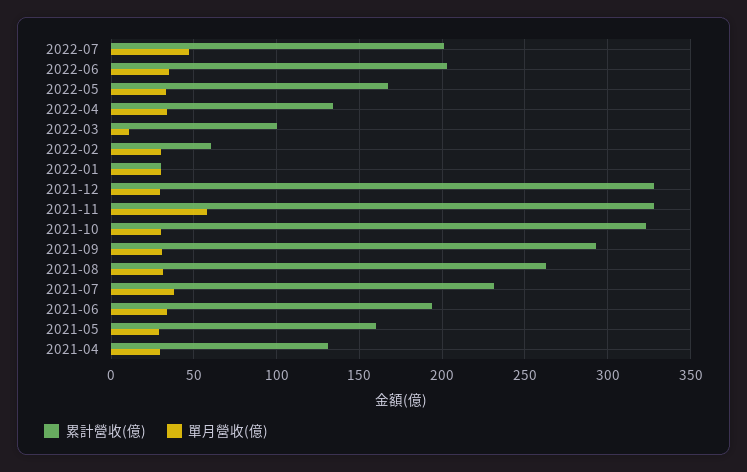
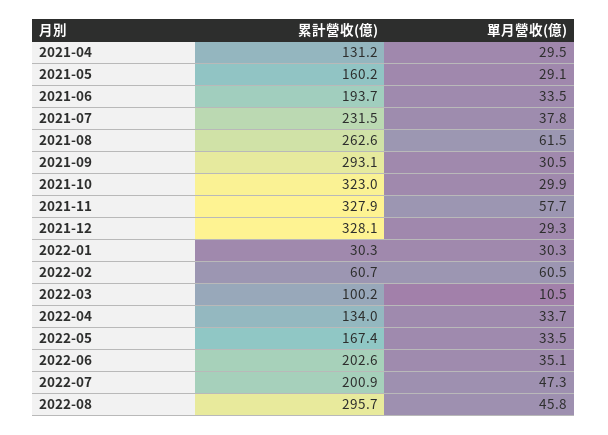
單月營收(億), 2022-02: 30 -> 60.5
單月營收(億), 2021-08: 30 -> 61.5
累計營收(億), 2022-08: none -> 295.7
單月營收(億), 2022-08: none -> 45.8

